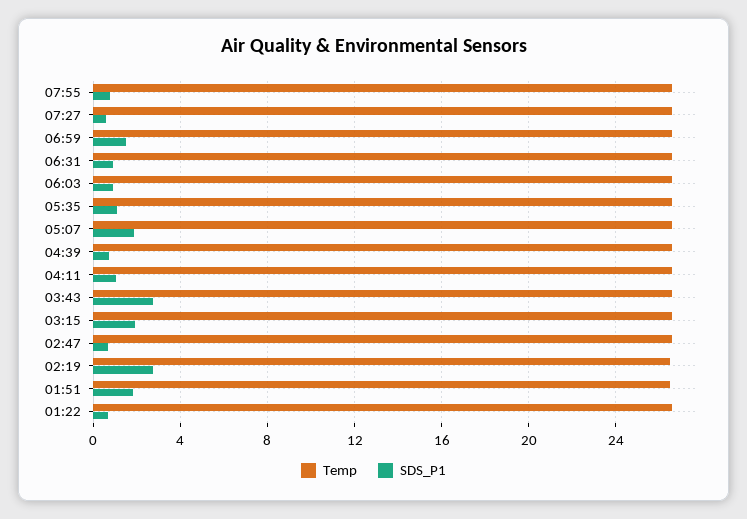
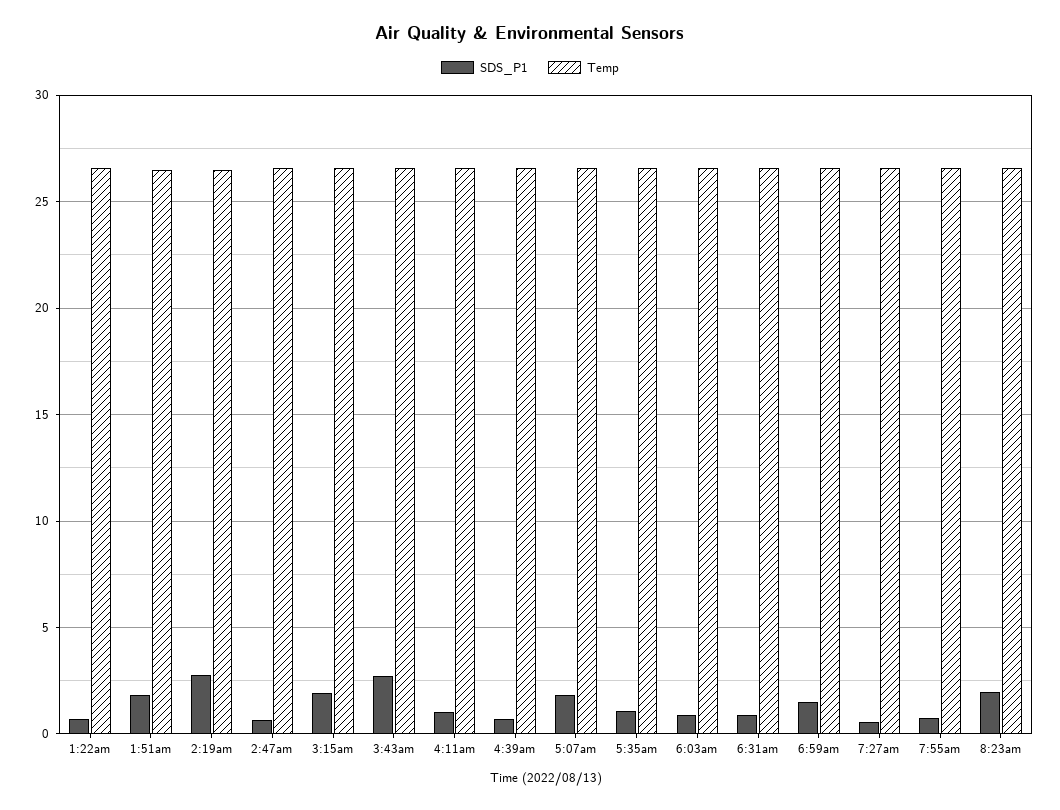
SDS_P1, 8:23am: none -> 2
Temp, 8:23am: none -> 26.5

